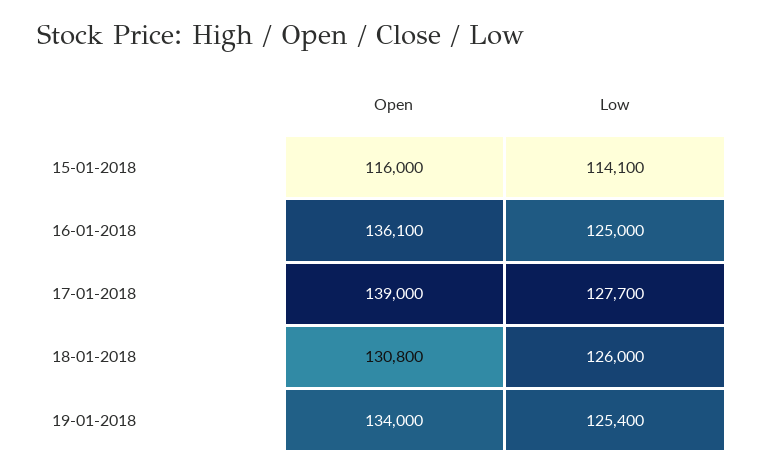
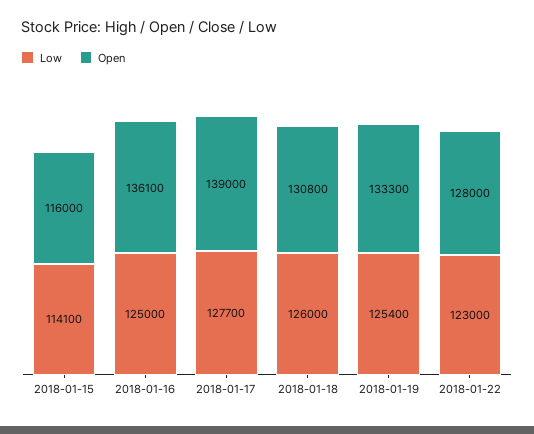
Open, 19-01-2018: 134000 -> 133300
Low, 2018-01-22: none -> 123000
Open, 2018-01-22: none -> 128000

